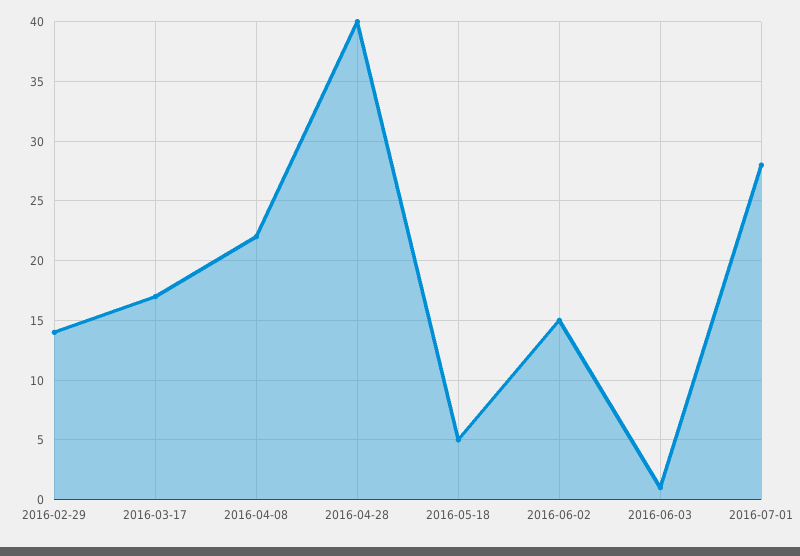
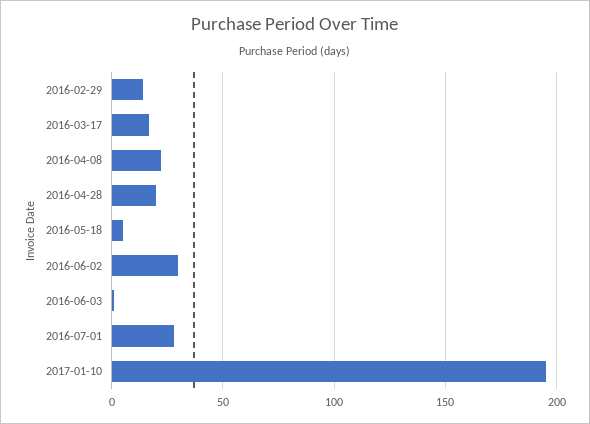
2016-04-28: 40 -> 20
2016-06-02: 15 -> 30
2017-01-10: none -> 195

